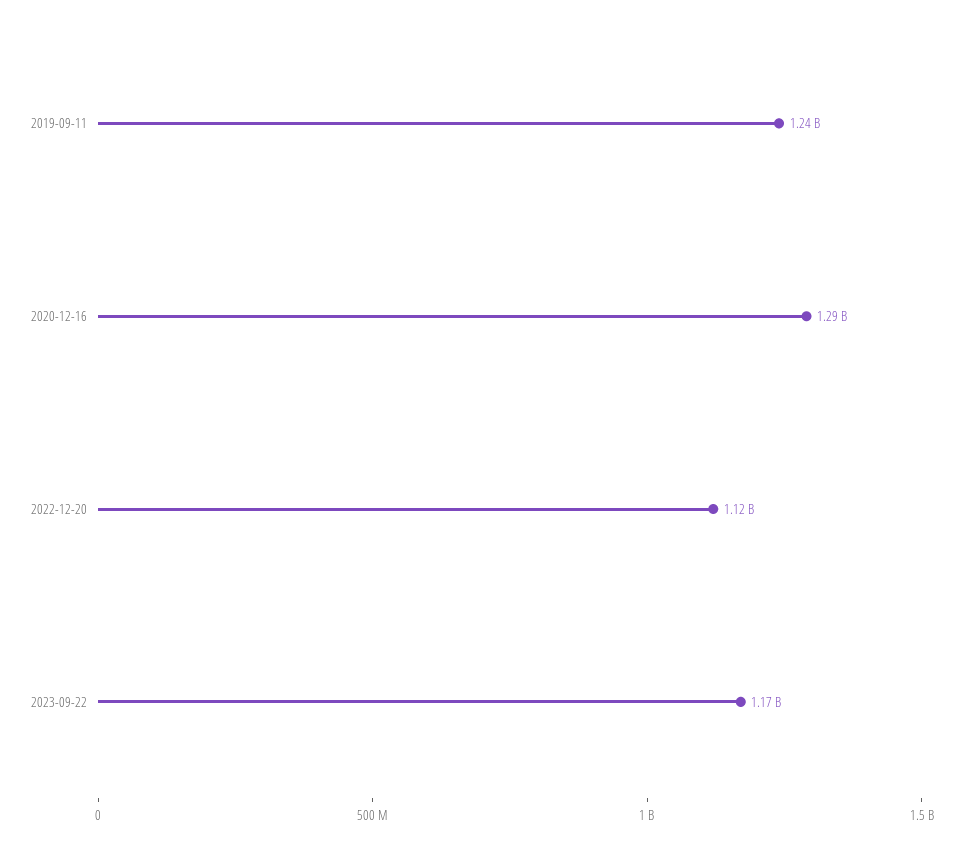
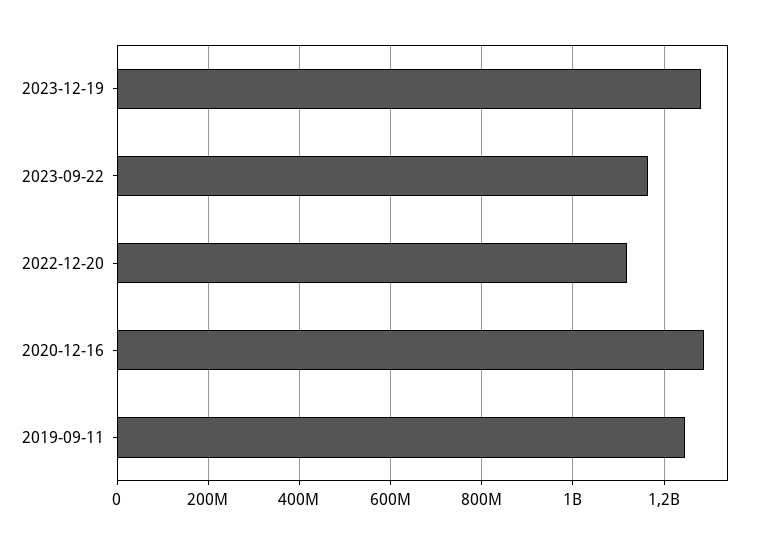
2023-12-19: none -> 1280000000

